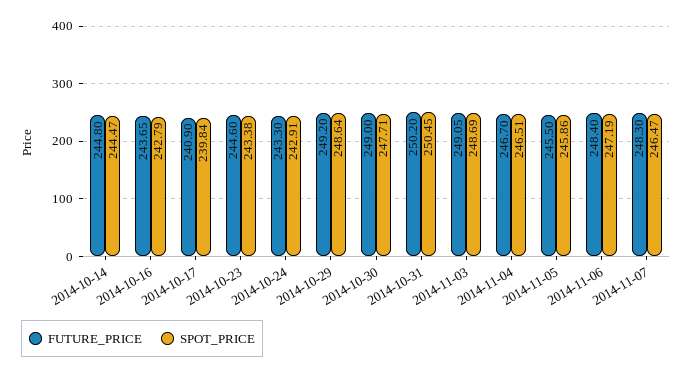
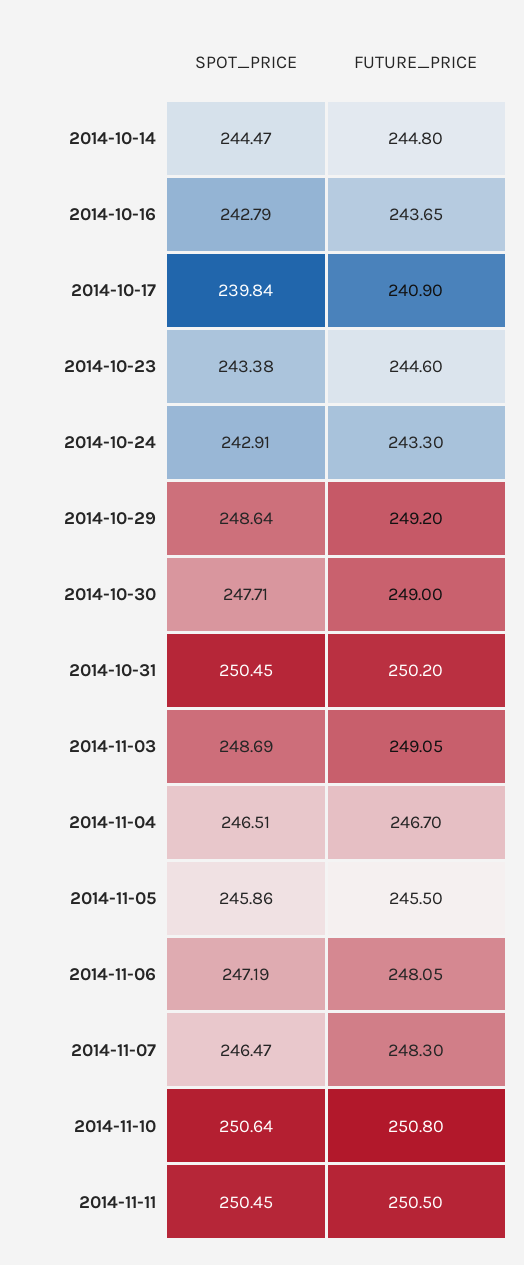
FUTURE_PRICE, 2014-11-06: 248.4 -> 248.05
SPOT_PRICE, 2014-11-10: none -> 250.64
FUTURE_PRICE, 2014-11-10: none -> 250.8
SPOT_PRICE, 2014-11-11: none -> 250.45
FUTURE_PRICE, 2014-11-11: none -> 250.5

